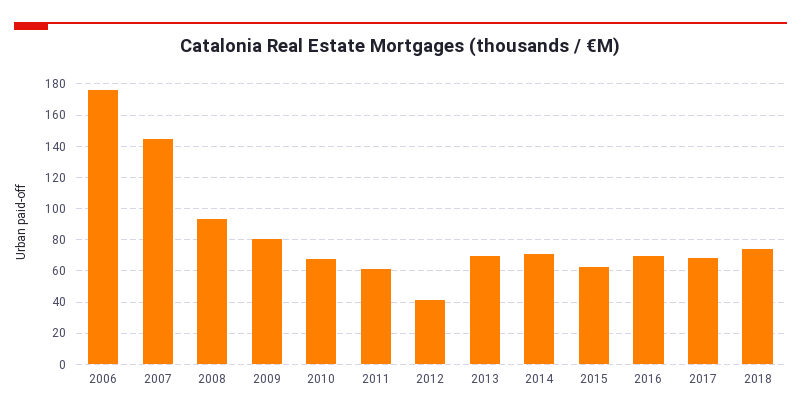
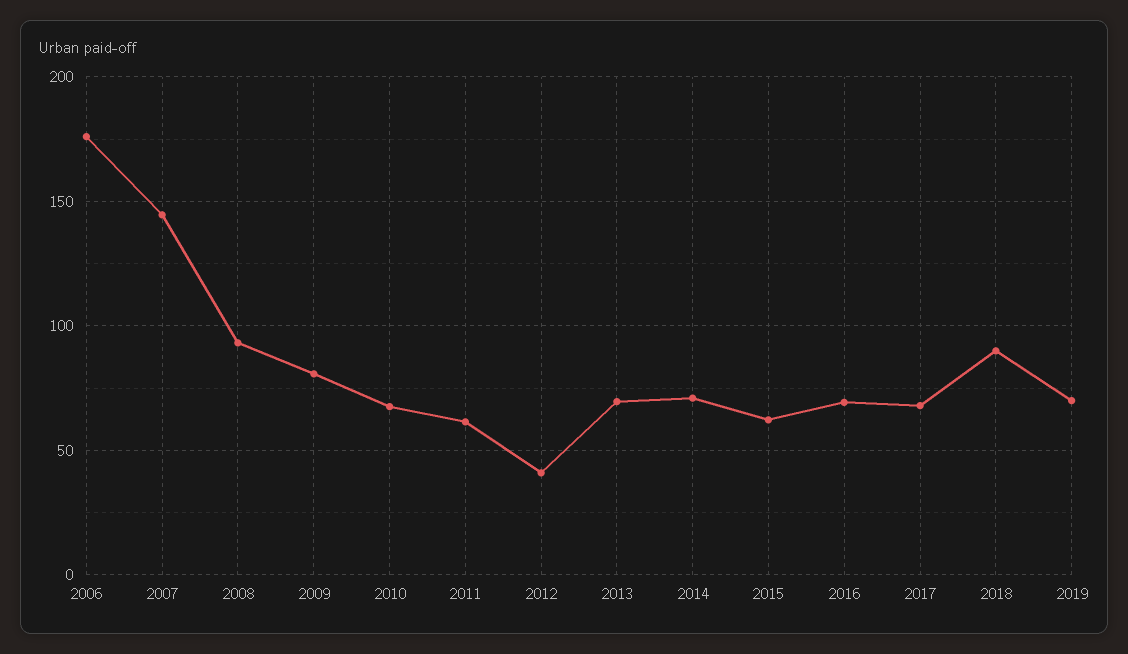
2018: 75 -> 90
2019: none -> 70

